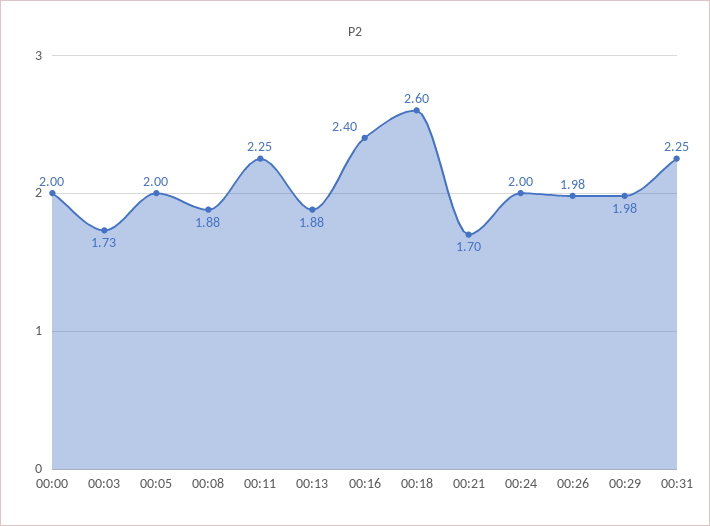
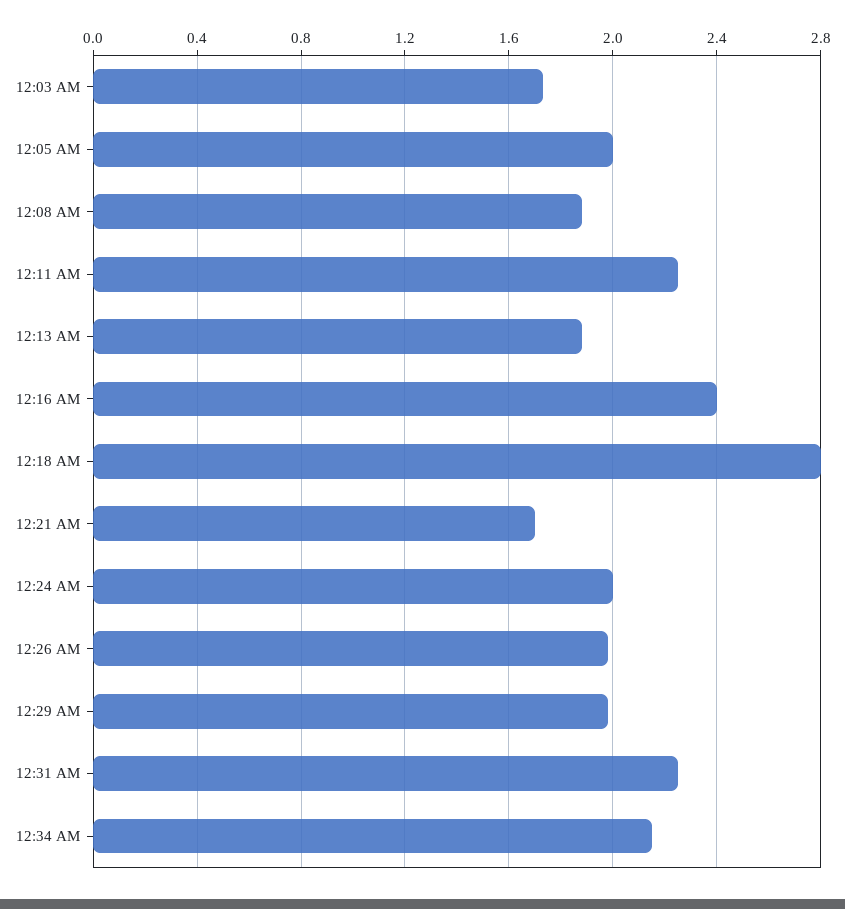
00:00: 2 -> none
00:18: 2.6 -> 2.8
12:34 AM: none -> 2.15

